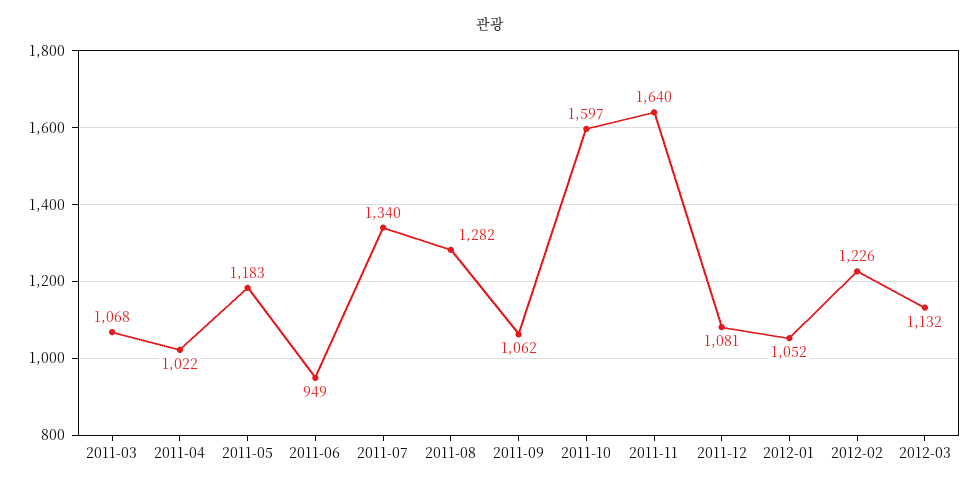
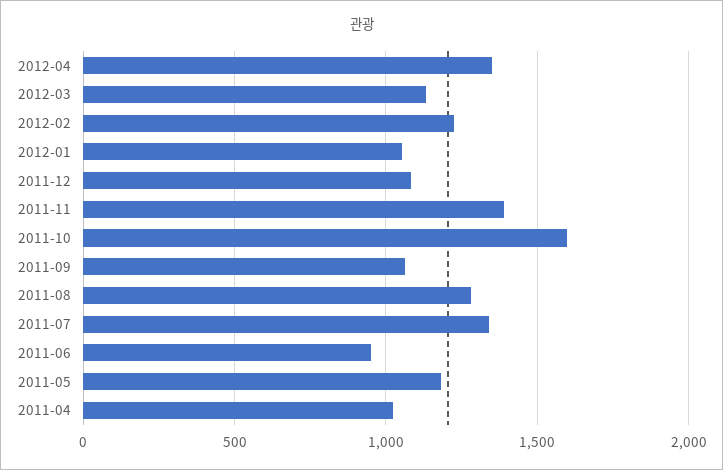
2011-03: 1068 -> none
2011-11: 1640 -> 1400
2012-04: none -> 1350

